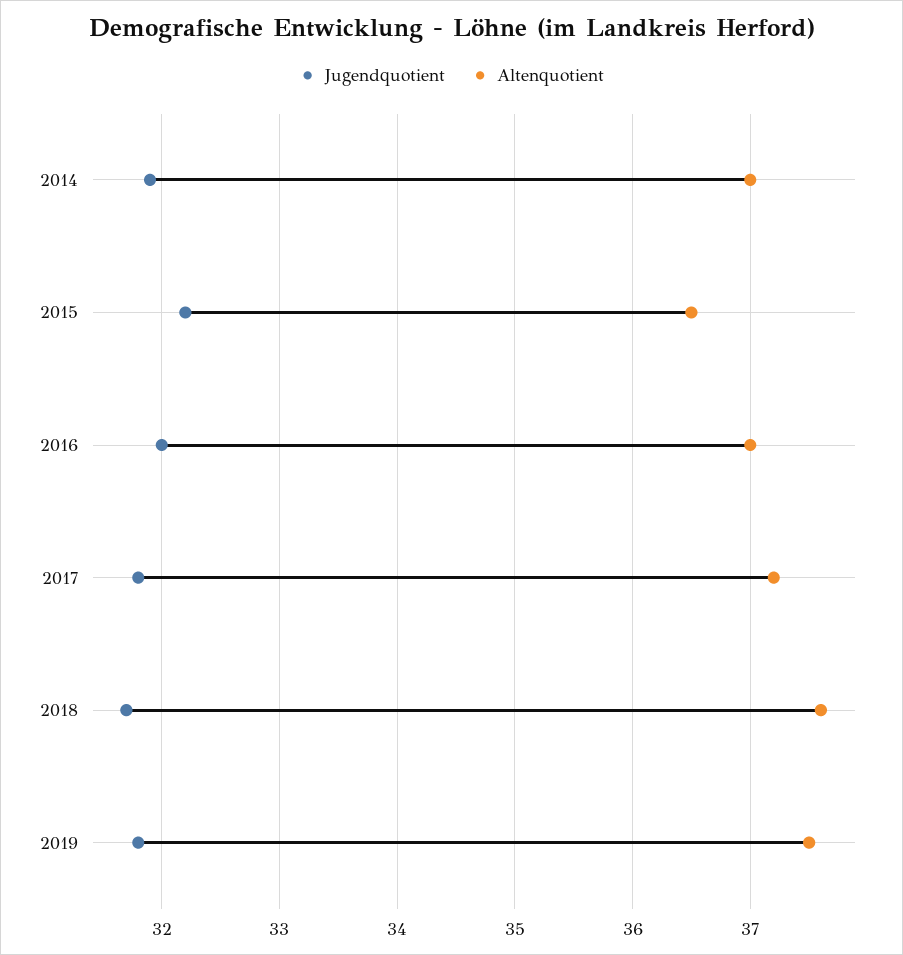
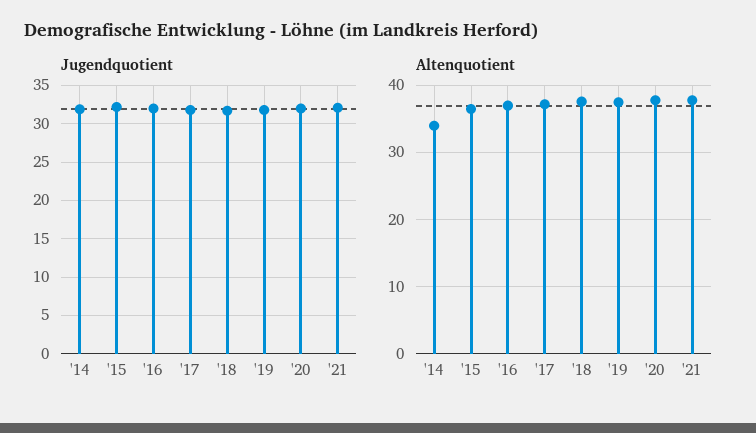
Altenquotient, 2014: 37 -> 34
Jugendquotient, '20: none -> 32
Jugendquotient, '21: none -> 32
Altenquotient, '20: none -> 38
Altenquotient, '21: none -> 38

